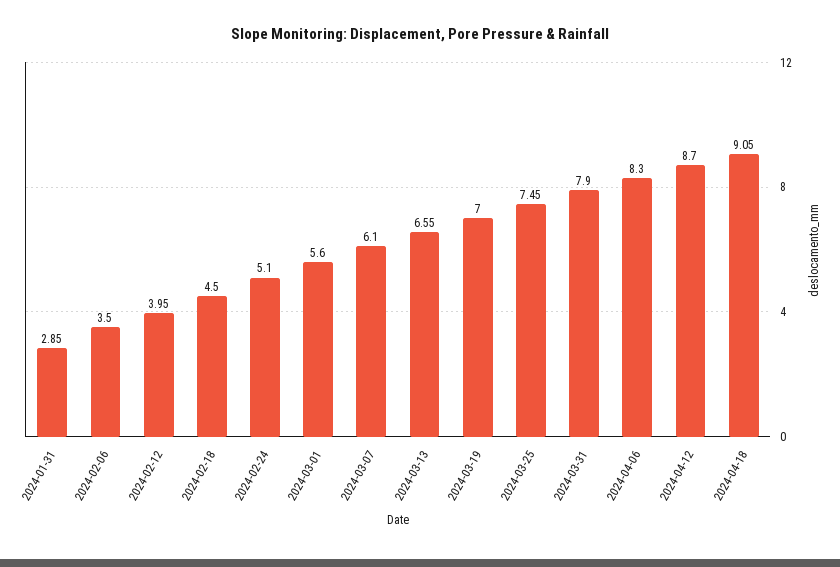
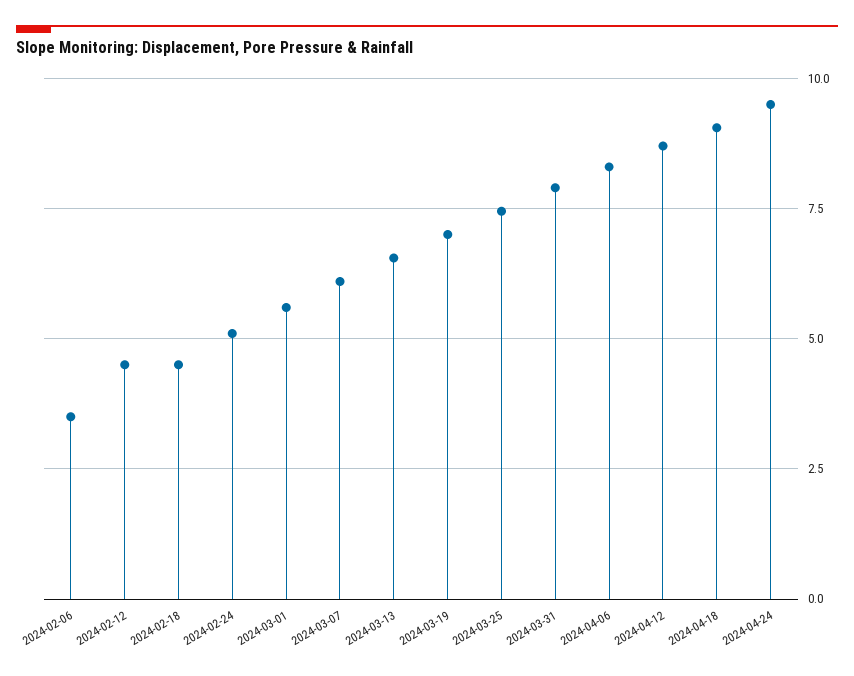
2024-01-31: 2.85 -> none
2024-02-12: 3.95 -> 4.5
2024-04-24: none -> 9.5

